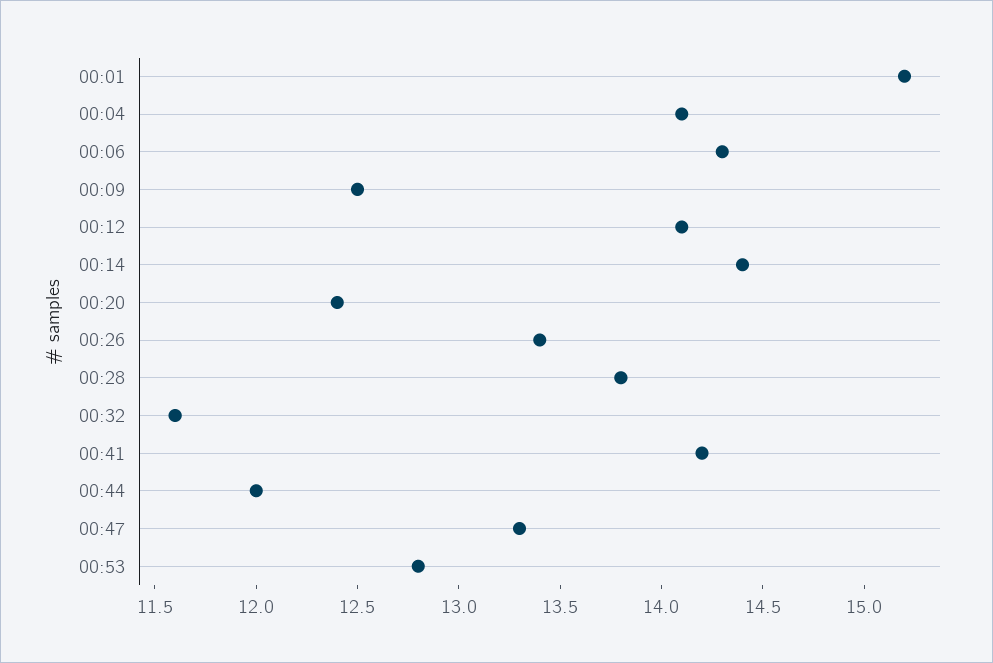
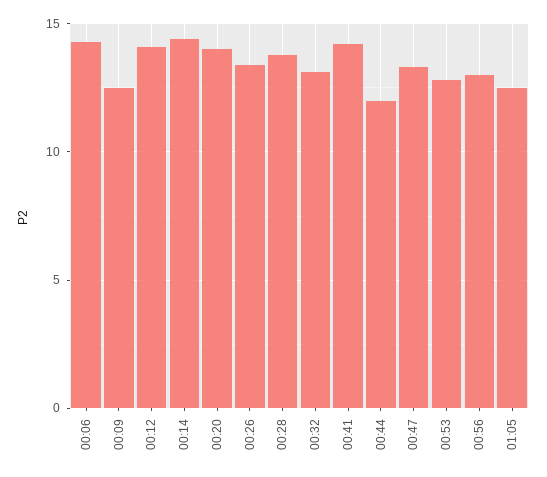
00:01: 15.2 -> none
00:04: 14.1 -> none
00:20: 12.4 -> 14
00:32: 11.6 -> 13
00:56: none -> 13
01:05: none -> 12.5

